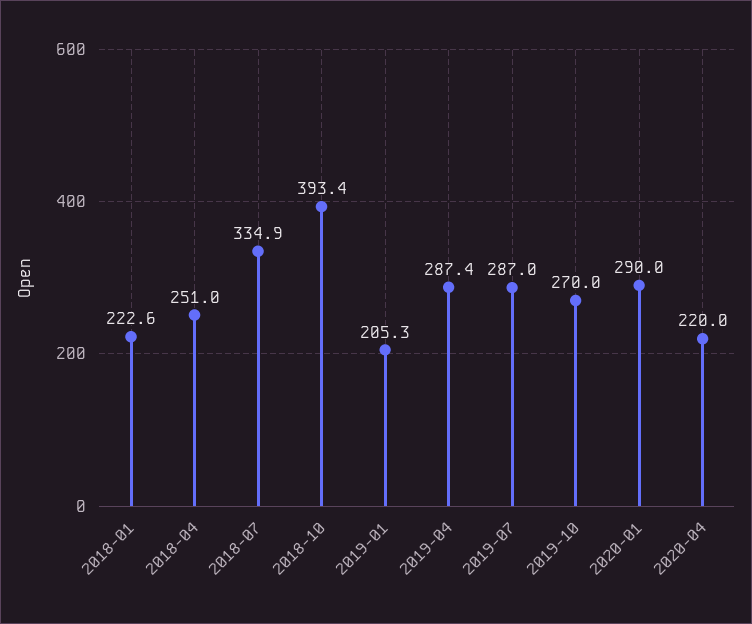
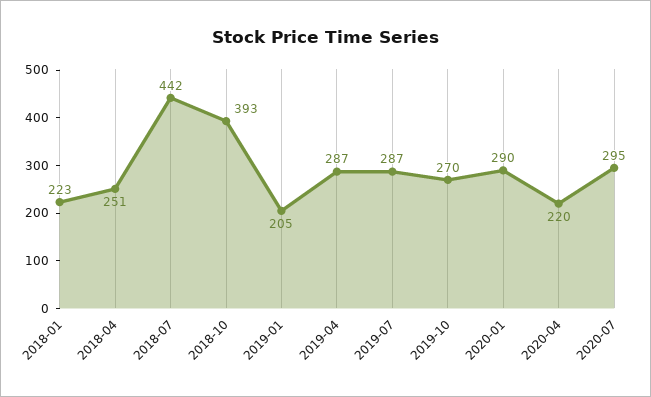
2018-07: 334.9 -> 442
2020-07: none -> 295

